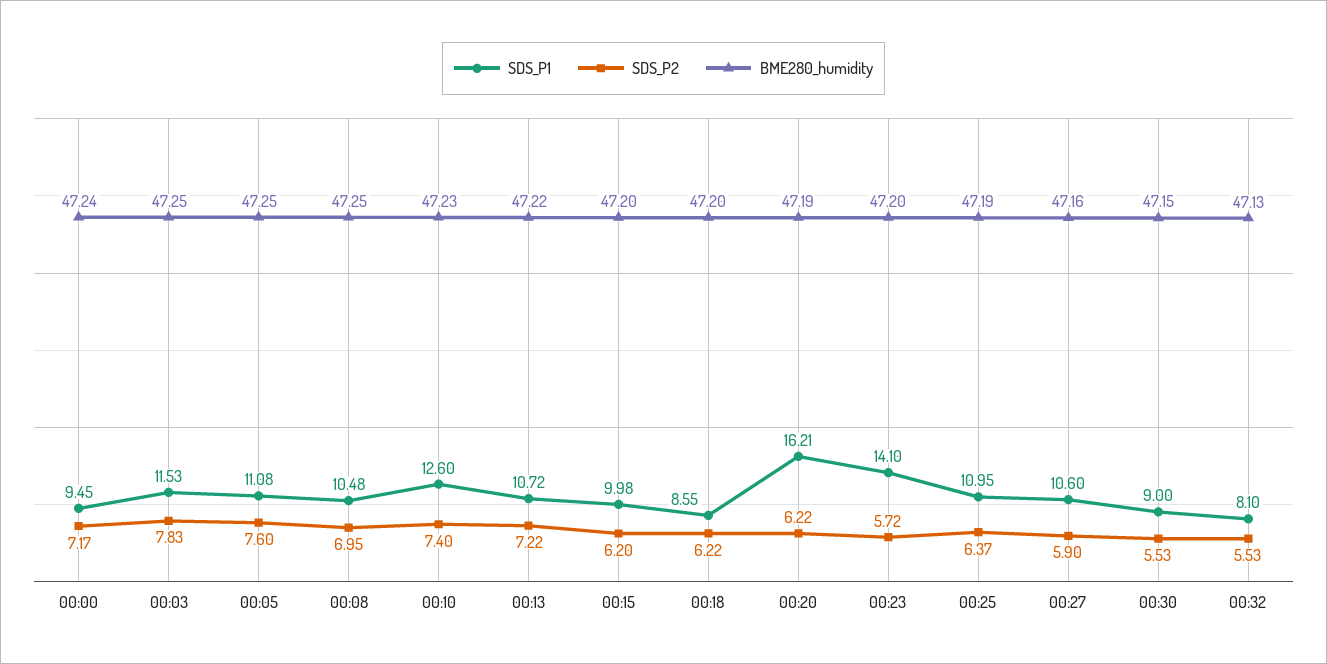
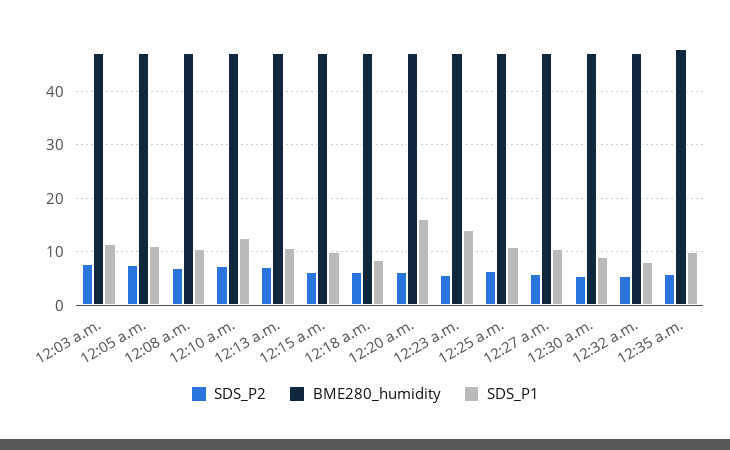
SDS_P1, 00:00: 9.45 -> none
SDS_P2, 00:00: 7.17 -> none
BME280_humidity, 00:00: 47.24 -> none
SDS_P2, 12:35 a.m.: none -> 6
BME280_humidity, 12:35 a.m.: none -> 48
SDS_P1, 12:35 a.m.: none -> 10

